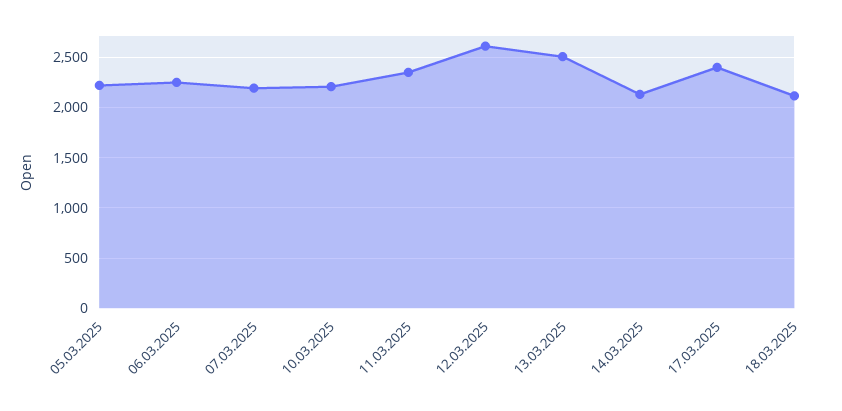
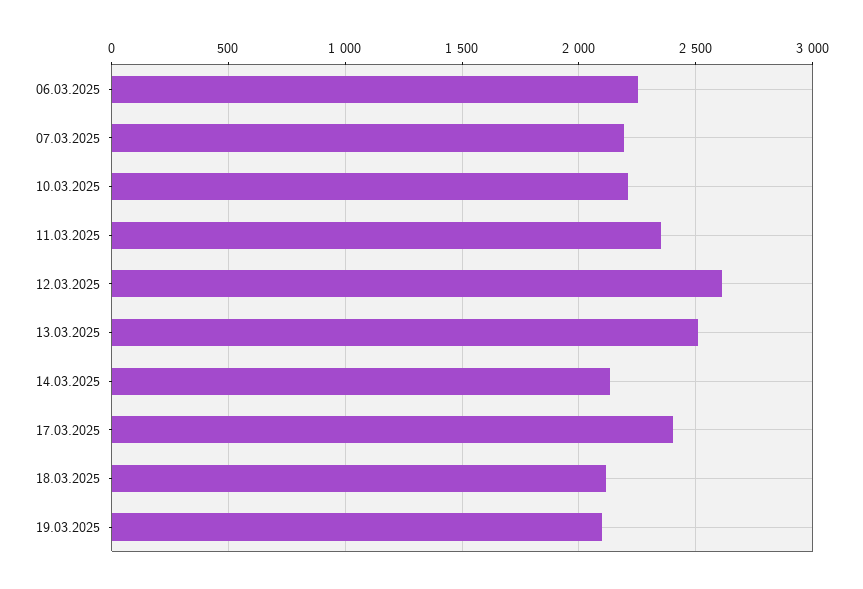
05.03.2025: 2200 -> none
19.03.2025: none -> 2100

